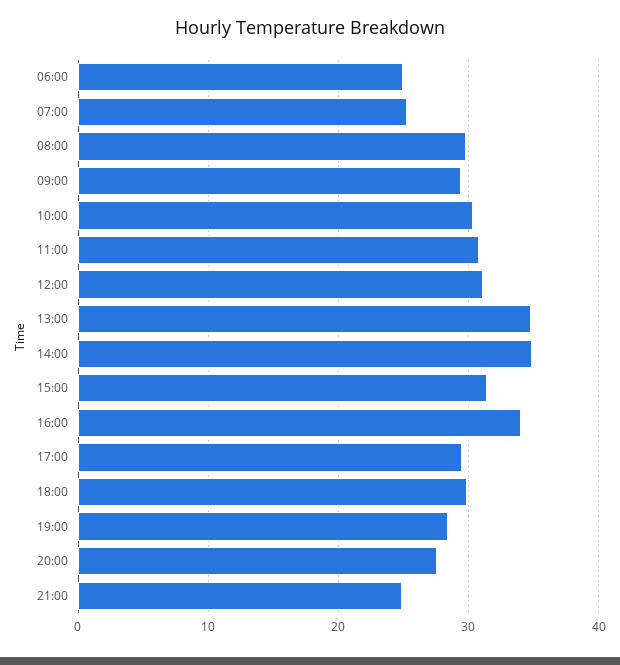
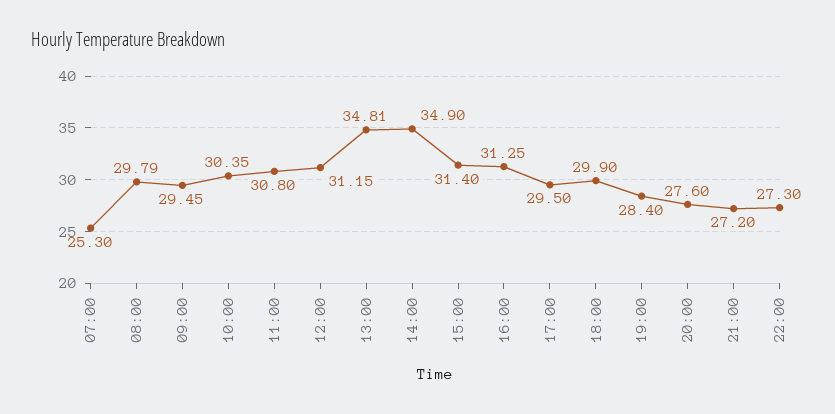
06:00: 25 -> none
16:00: 34 -> 31.25
21:00: 25 -> 27.2
22:00: none -> 27.3

